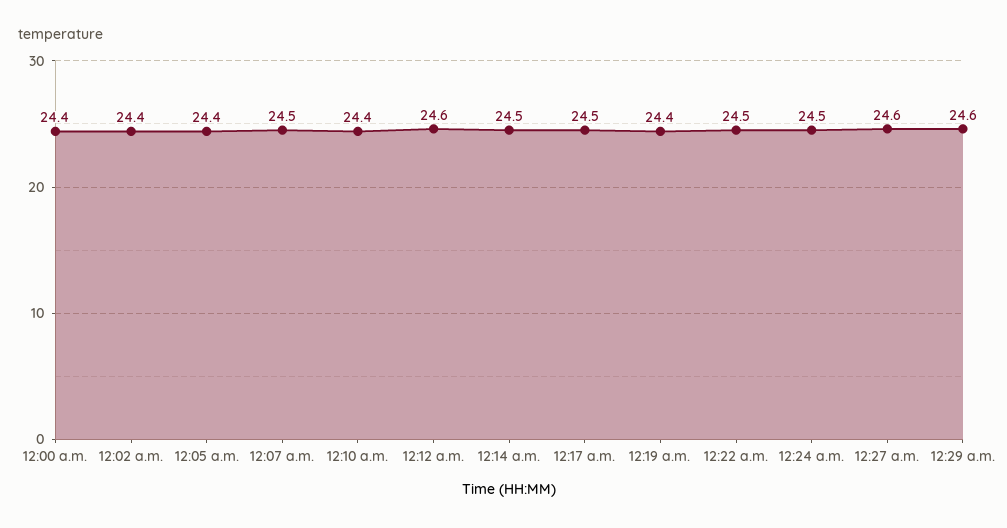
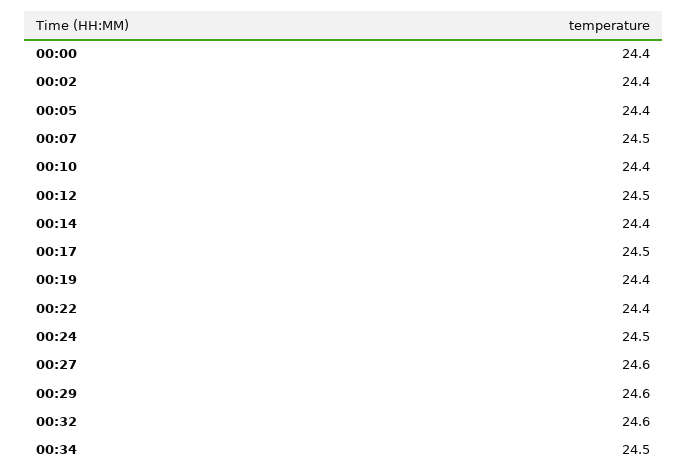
12:12 a.m.: 24.6 -> 24.5
12:14 a.m.: 24.5 -> 24.4
12:22 a.m.: 24.5 -> 24.4
00:32: none -> 24.6
00:34: none -> 24.5

